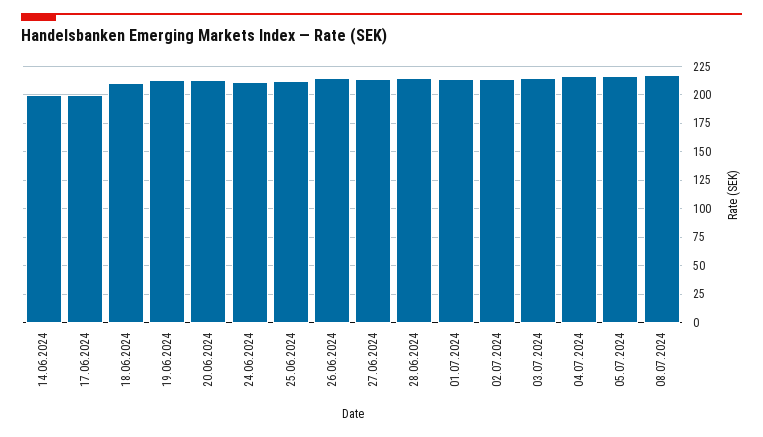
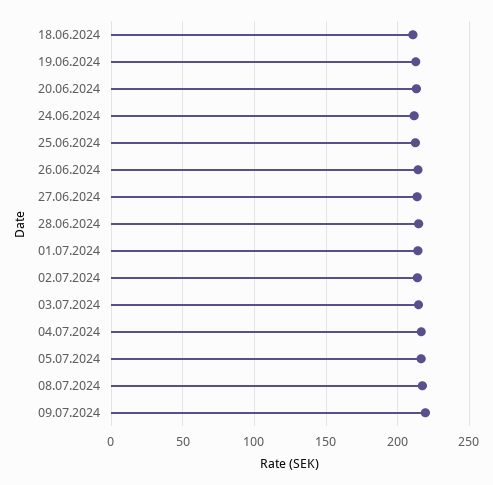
14.06.2024: 200 -> none
17.06.2024: 200 -> none
09.07.2024: none -> 220

